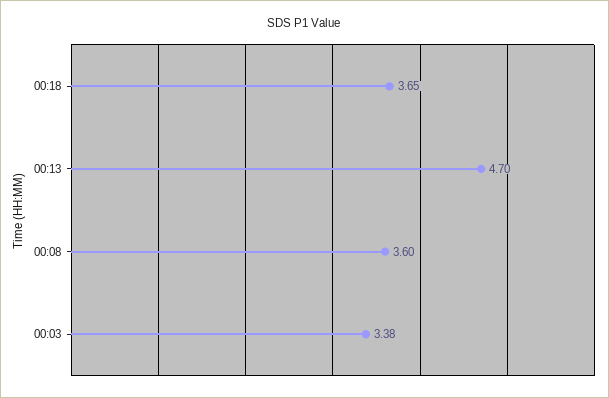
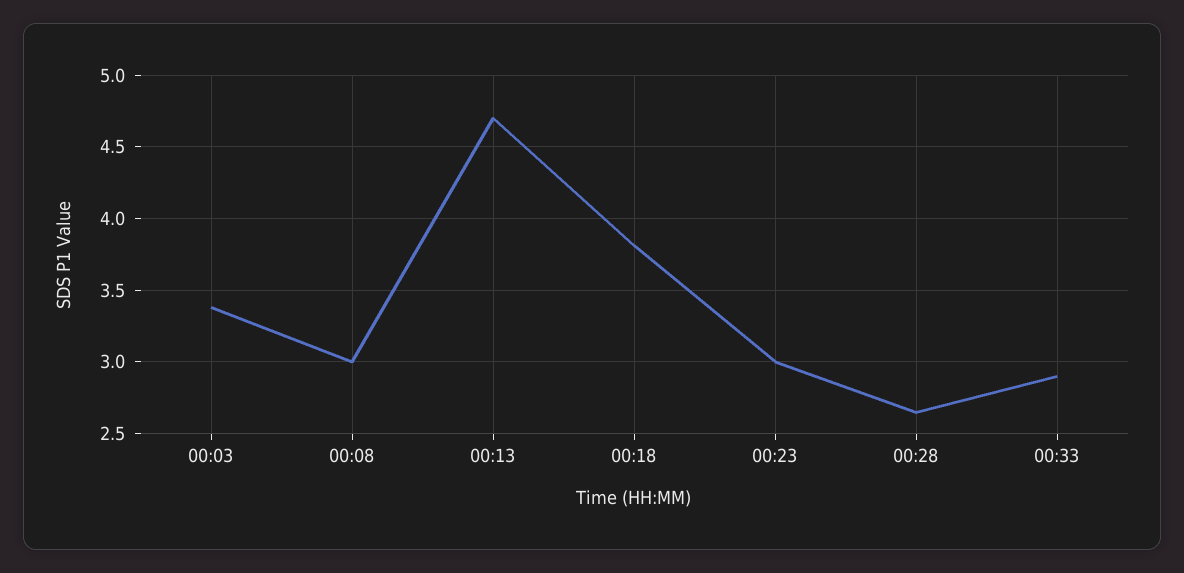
00:18: 3.65 -> 3.8
00:08: 3.6 -> 3
00:23: none -> 3
00:28: none -> 2.65
00:33: none -> 2.9

